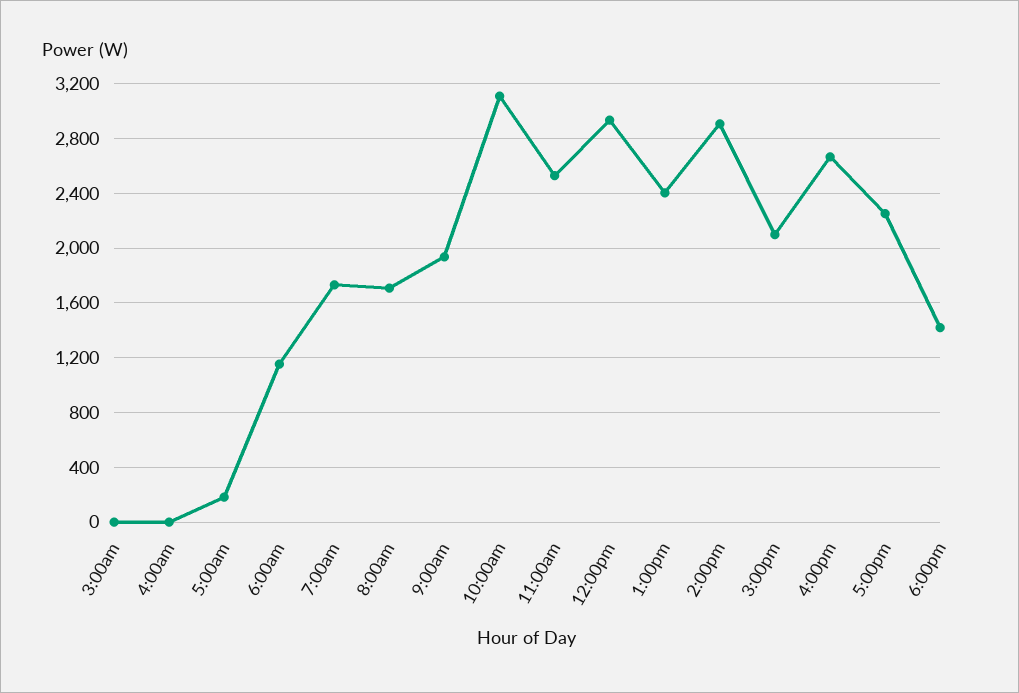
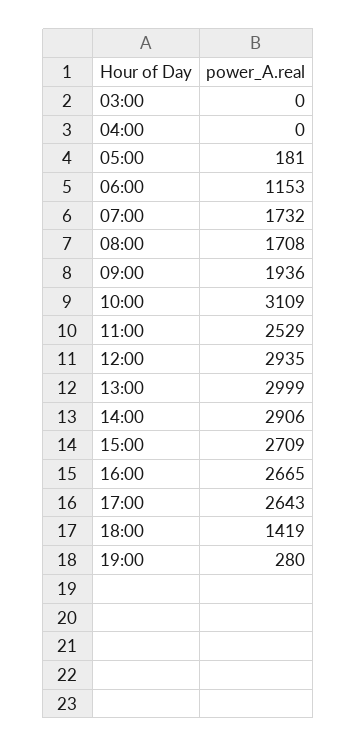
1:00pm: 2400 -> 2999
3:00pm: 2100 -> 2709
5:00pm: 2250 -> 2643
19:00: none -> 280

